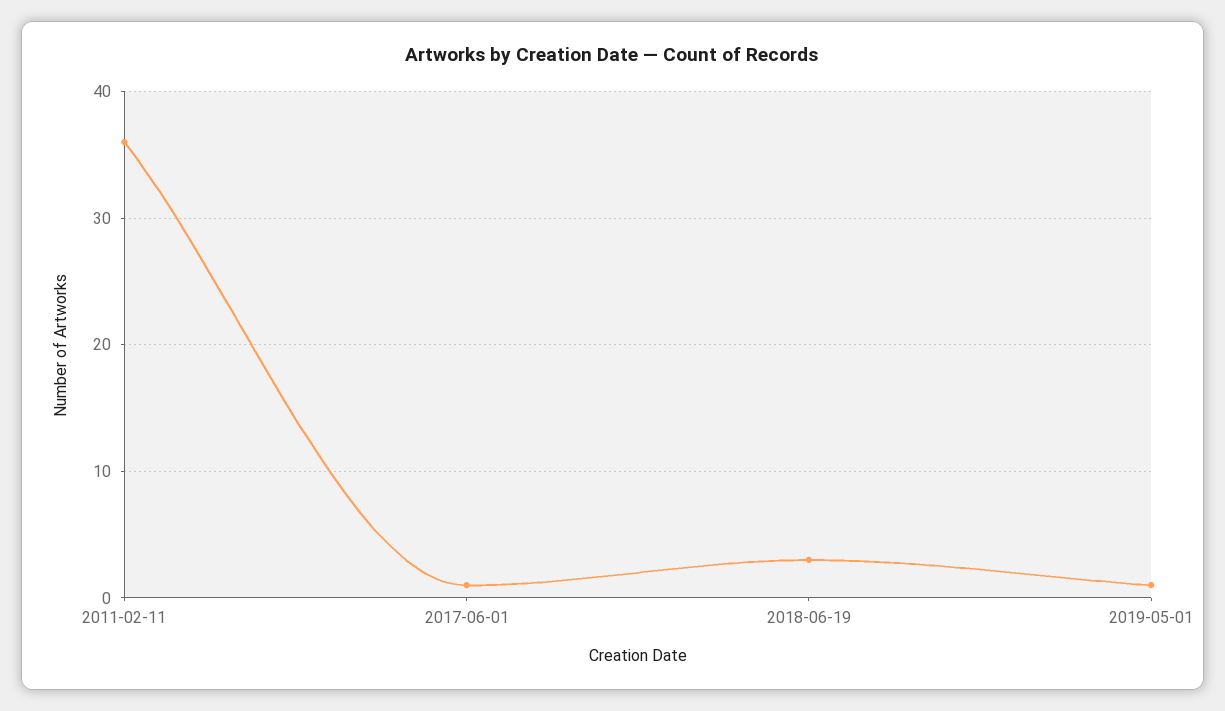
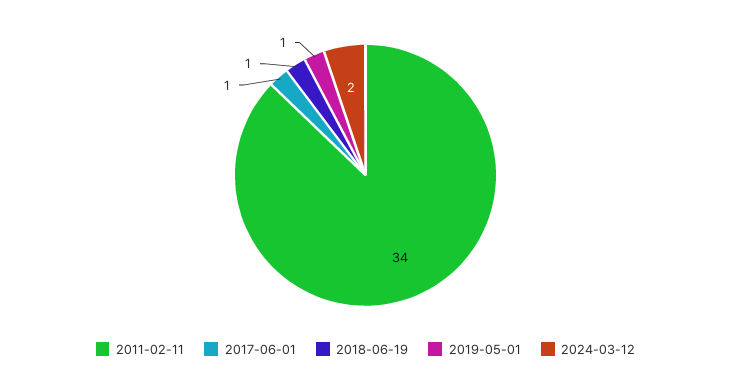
2011-02-11: 36 -> 34
2018-06-19: 3 -> 1
2024-03-12: none -> 2

